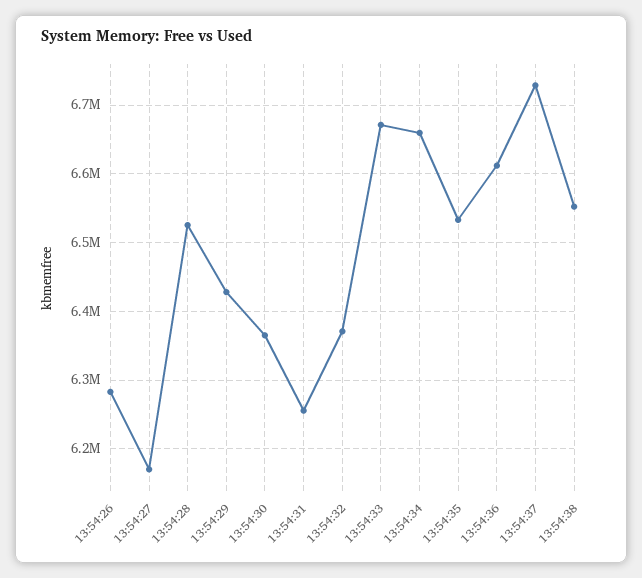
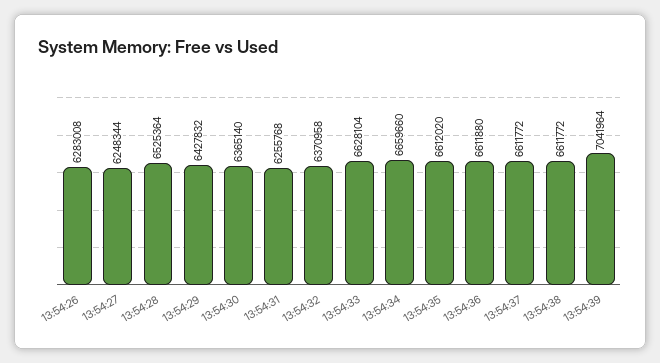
13:54:27: 6170000 -> 6248344
13:54:33: 6670000 -> 6628104
13:54:35: 6530000 -> 6612020
13:54:37: 6730000 -> 6611772
13:54:38: 6550000 -> 6611772
13:54:39: none -> 7041964

